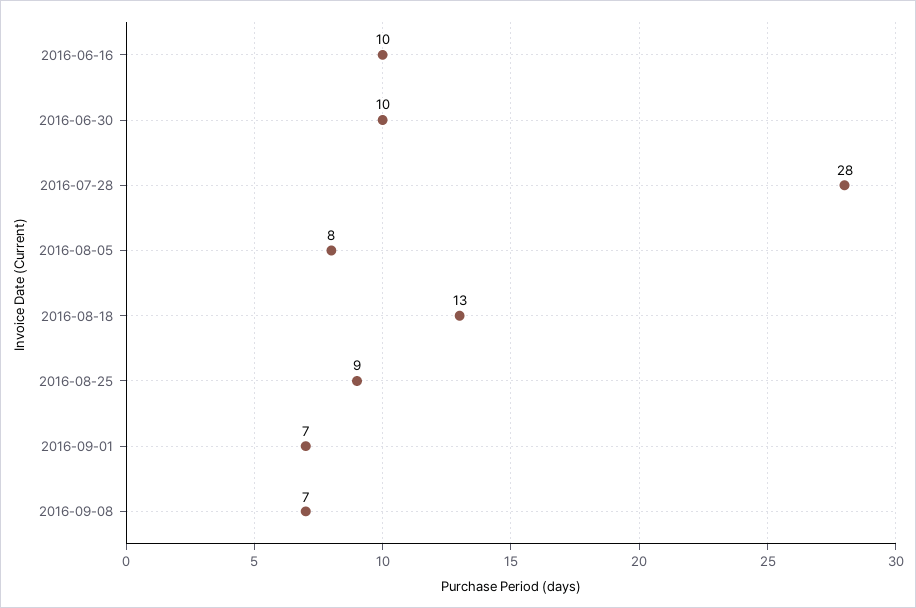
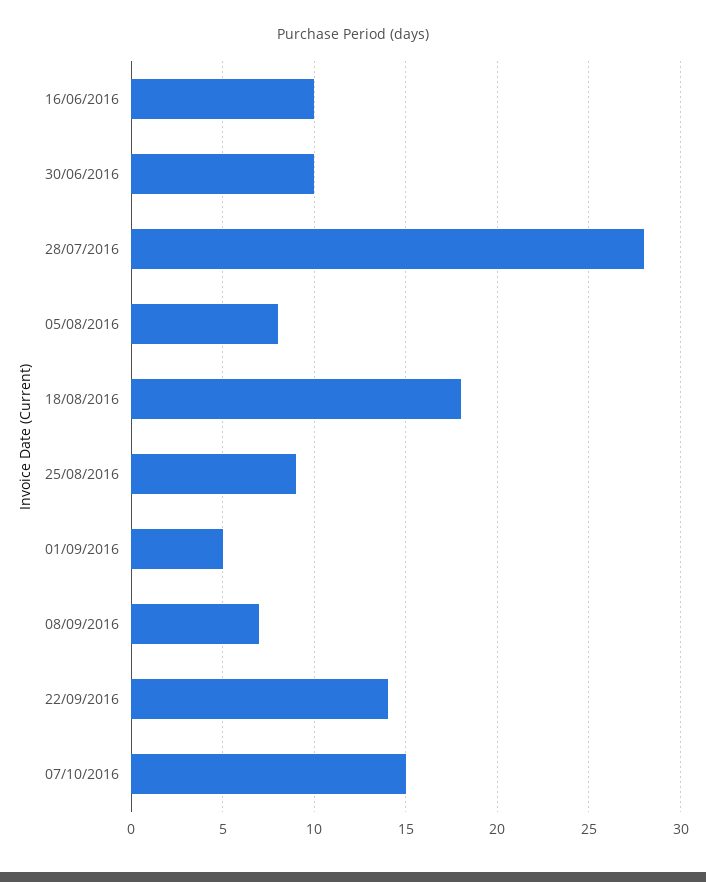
2016-08-18: 13 -> 18
2016-09-01: 7 -> 5
22/09/2016: none -> 14
07/10/2016: none -> 15

